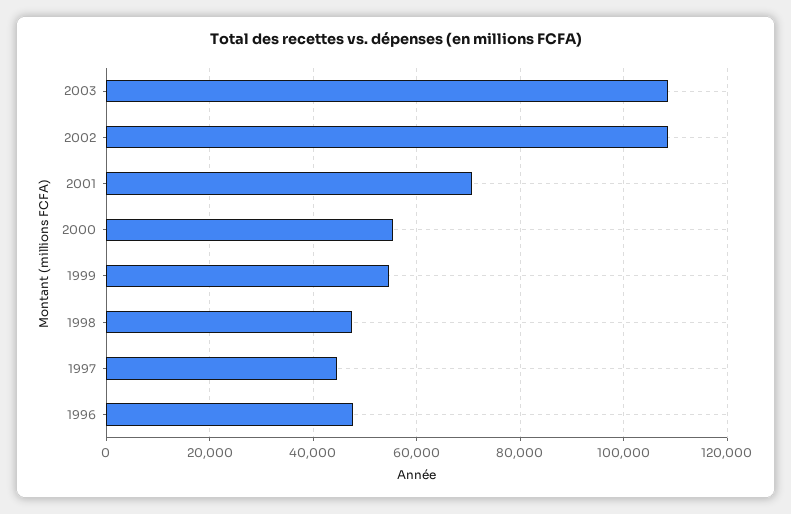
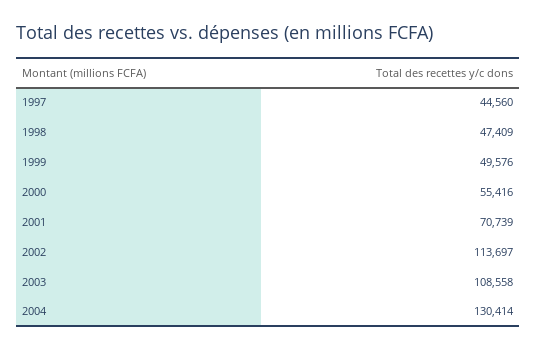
2002: 108000 -> 113697
1999: 54000 -> 49576
1996: 48000 -> none
2004: none -> 130414

